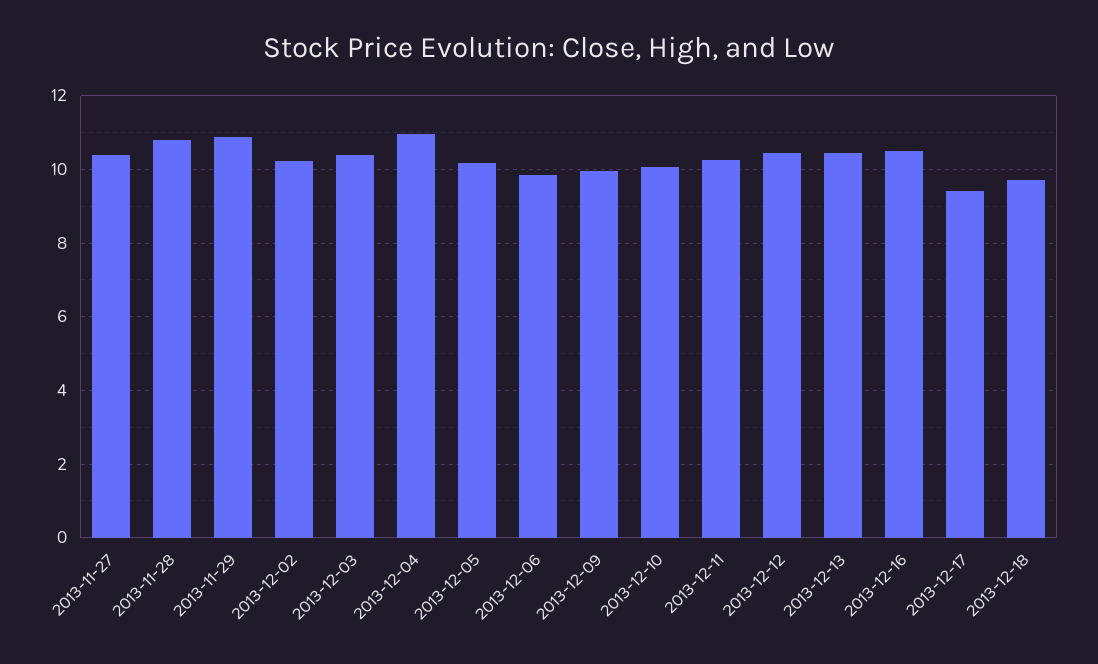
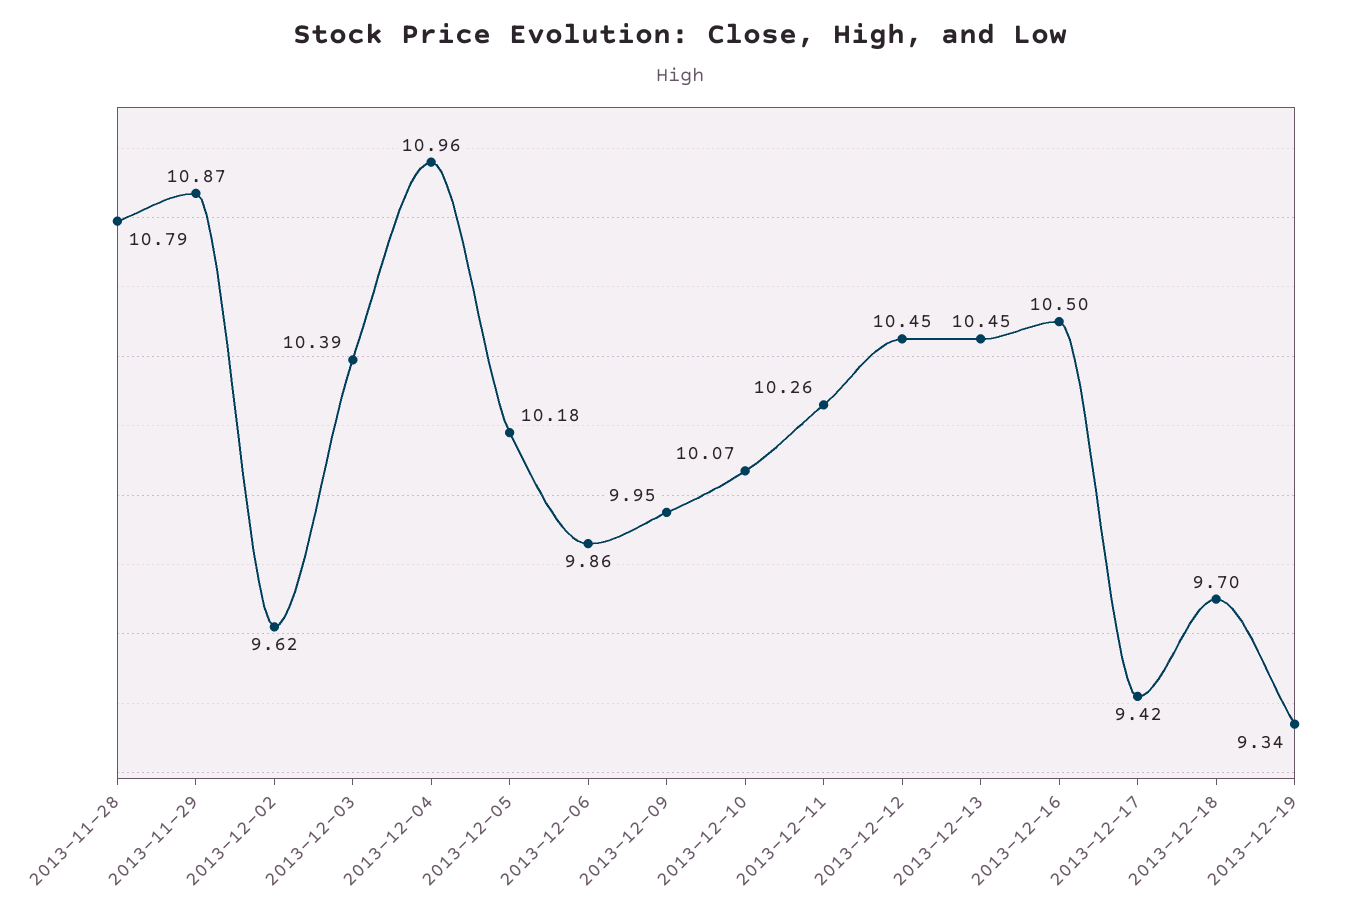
2013-11-27: 10.4 -> none
2013-12-02: 10.2 -> 9.62
2013-12-19: none -> 9.34

